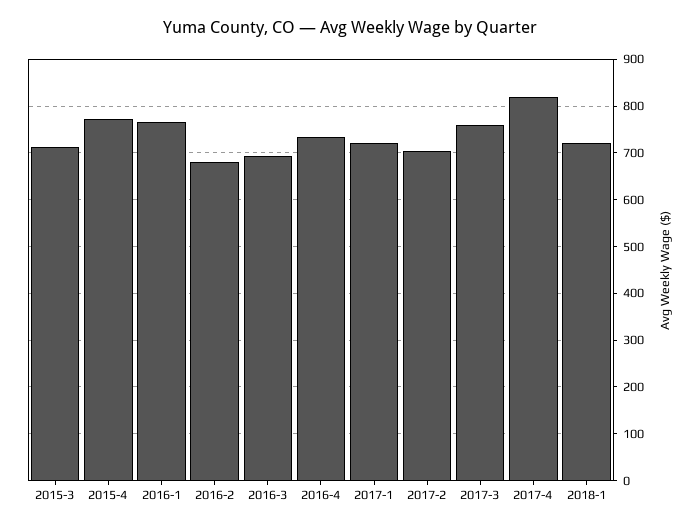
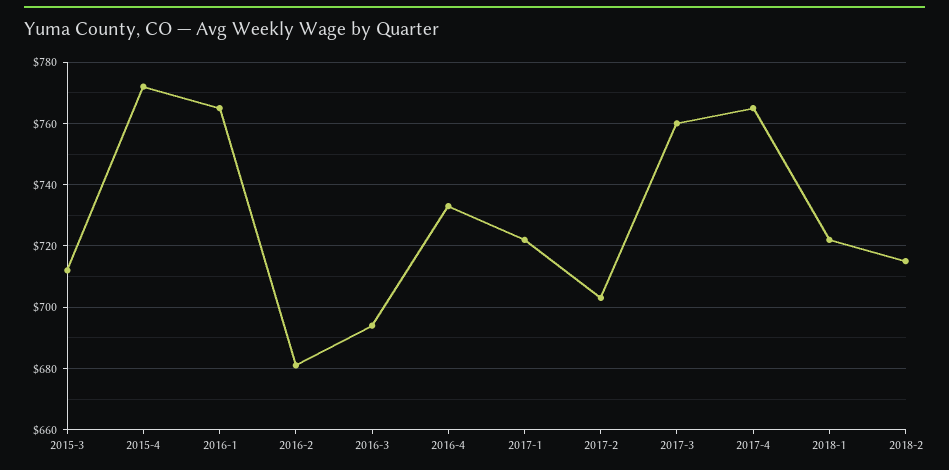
2017-4: 820 -> 765
2018-2: none -> 715

